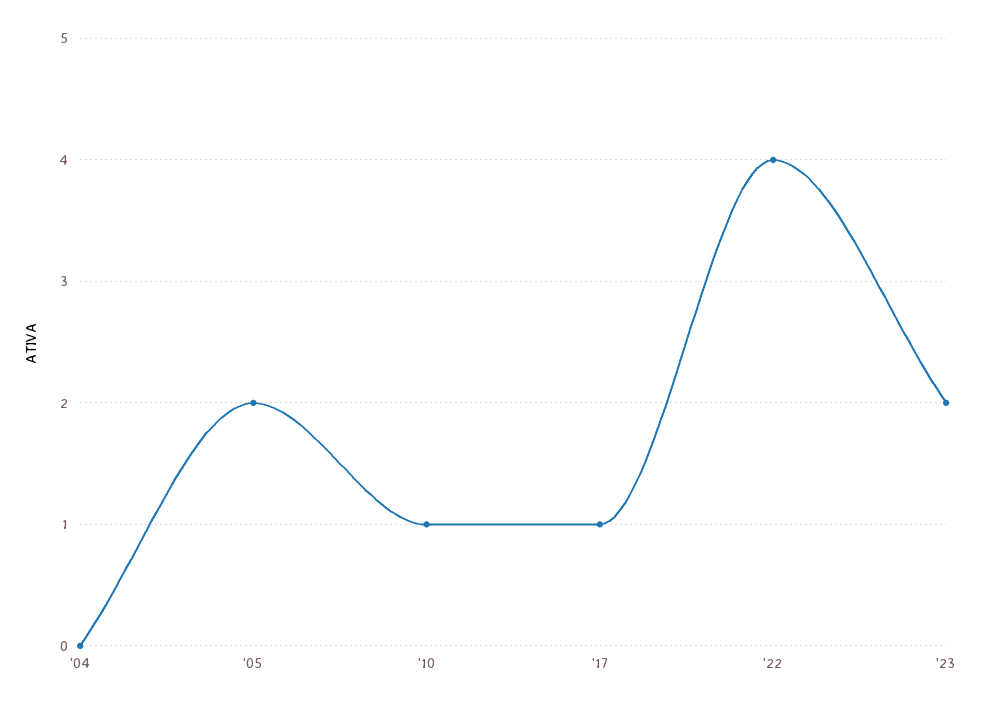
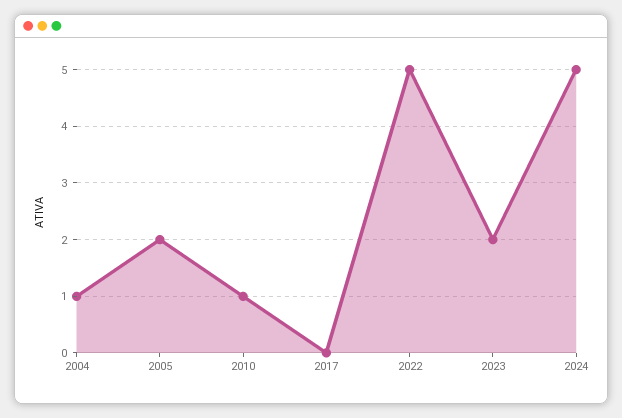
'04: 0 -> 1
'17: 1 -> 0
'22: 4 -> 5
2024: none -> 5

